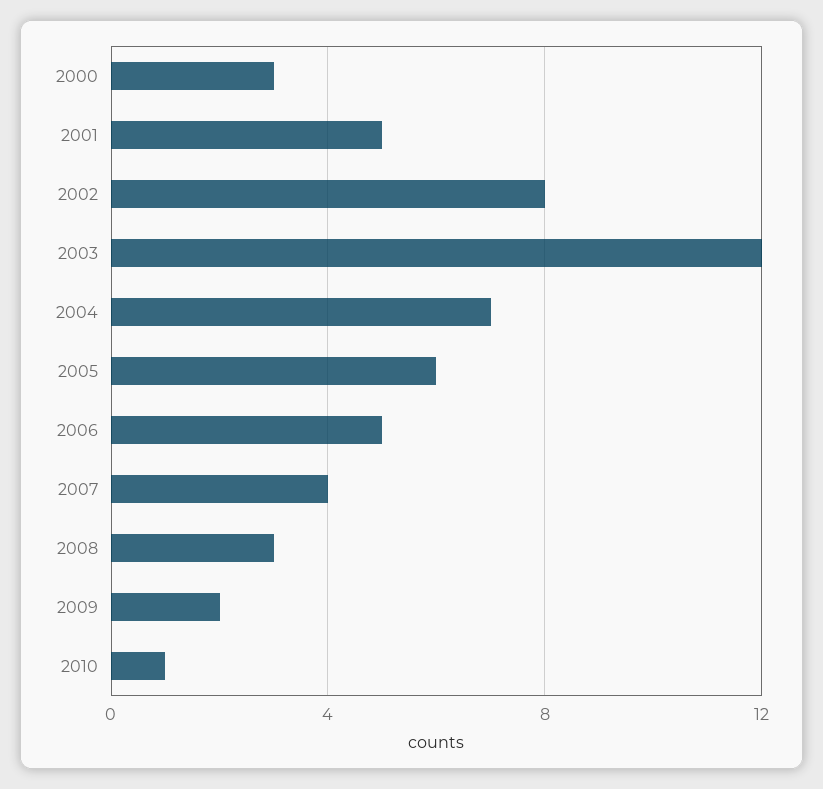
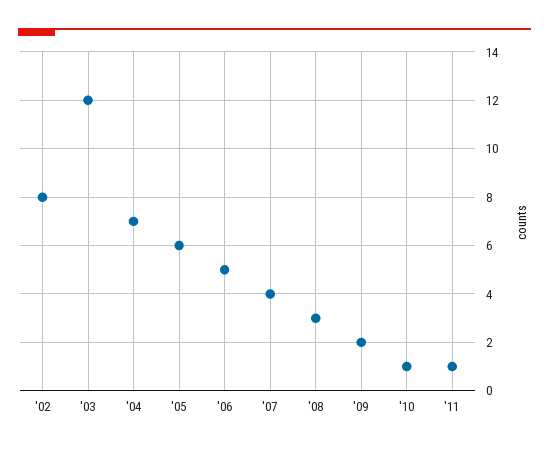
2000: 3 -> none
2001: 5 -> none
'11: none -> 1

